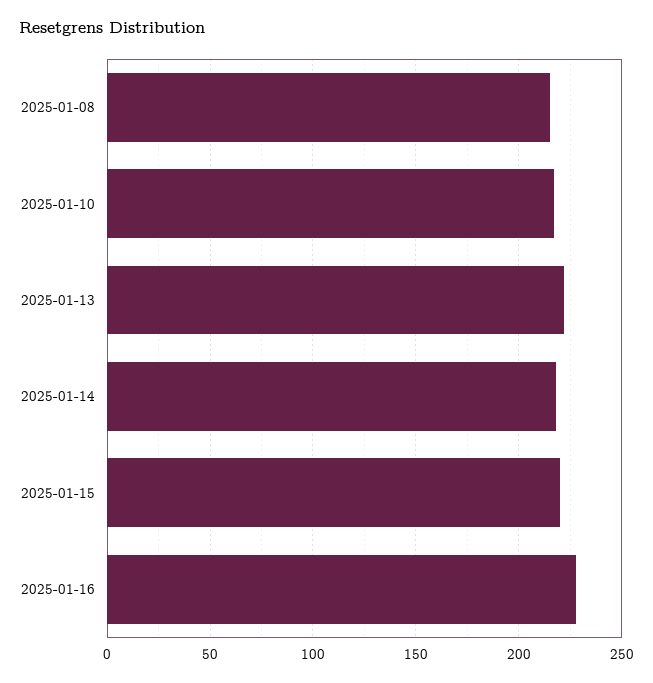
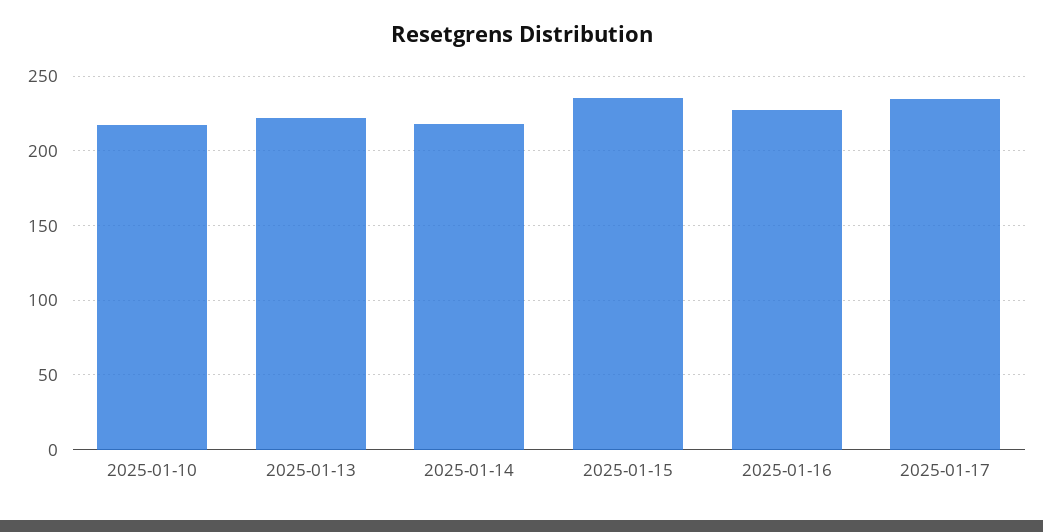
2025-01-08: 215 -> none
2025-01-15: 220 -> 235
2025-01-17: none -> 235

